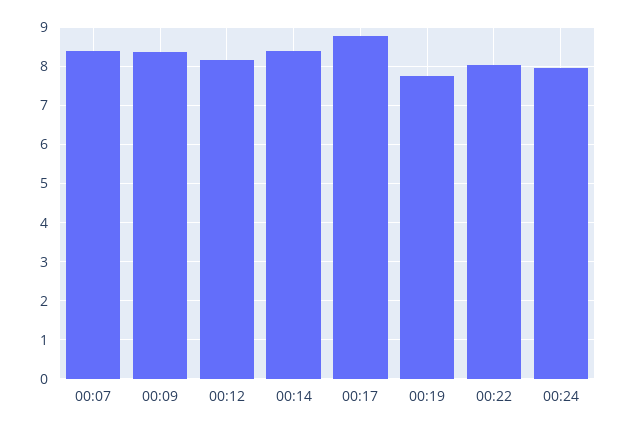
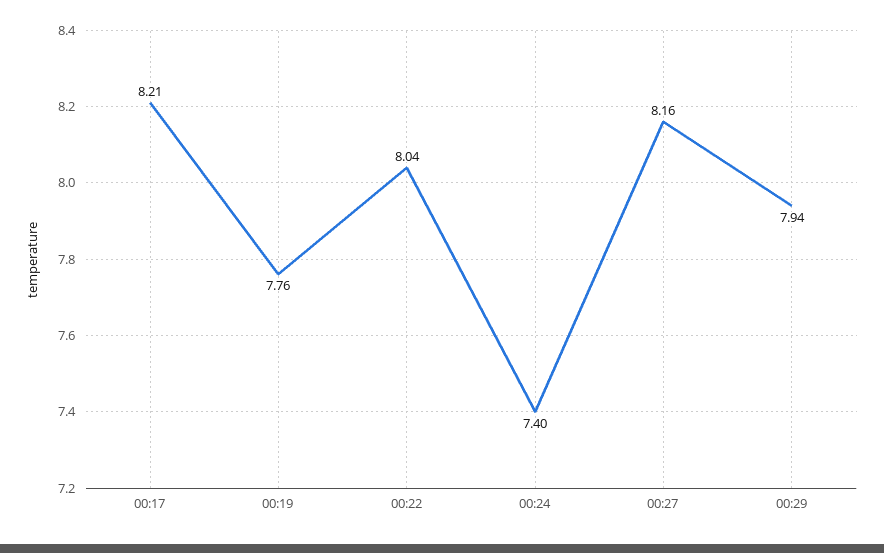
00:07: 8.4 -> none
00:09: 8.4 -> none
00:12: 8.2 -> none
00:14: 8.4 -> none
00:17: 8.8 -> 8.21
00:24: 8 -> 7.4
00:27: none -> 8.16
00:29: none -> 7.94

